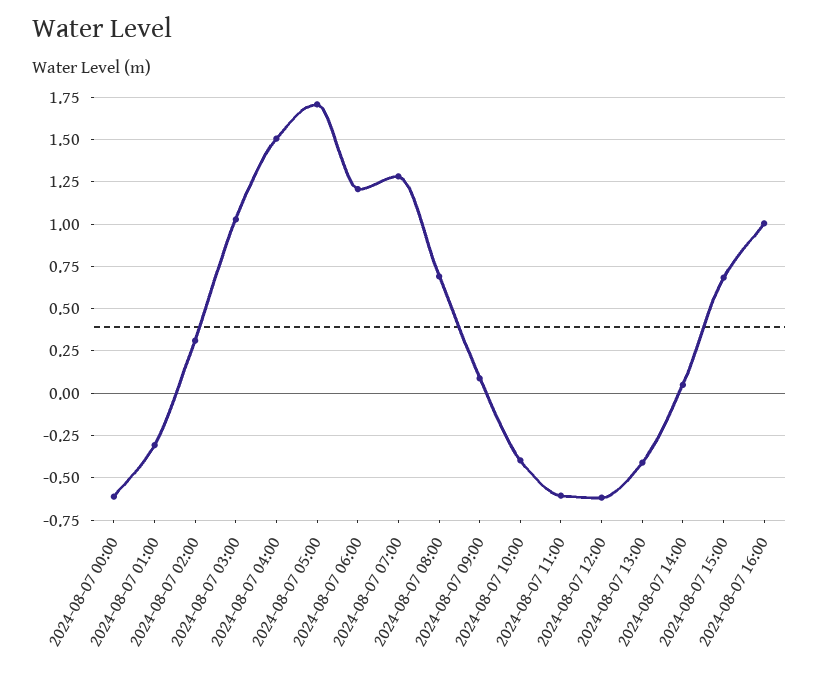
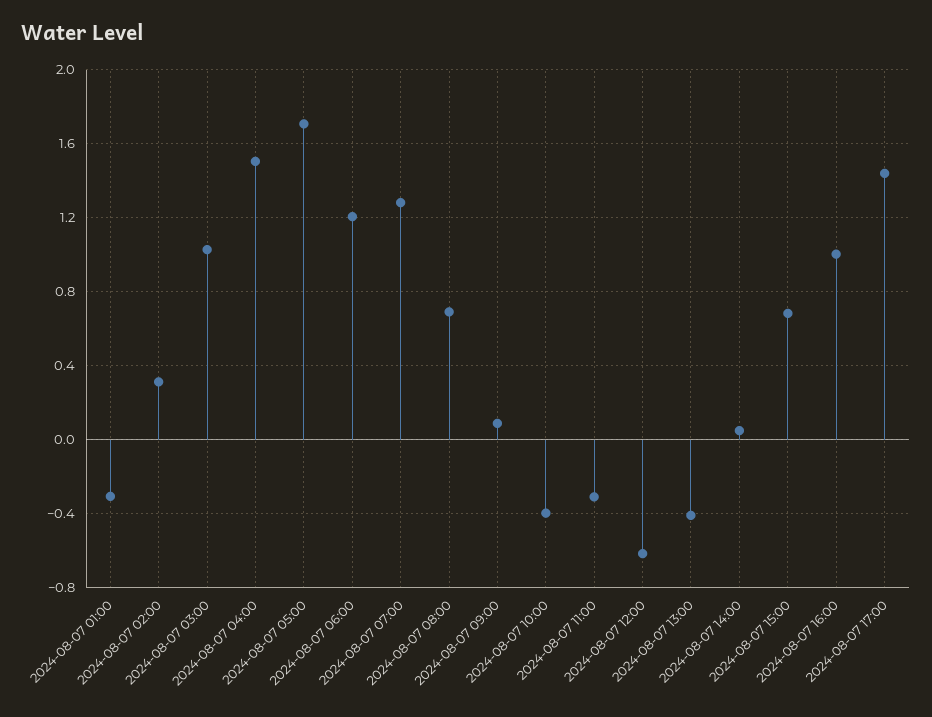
2024-08-07 00:00: -0.6 -> none
2024-08-07 11:00: -0.6 -> -0.3
2024-08-07 17:00: none -> 1.45

